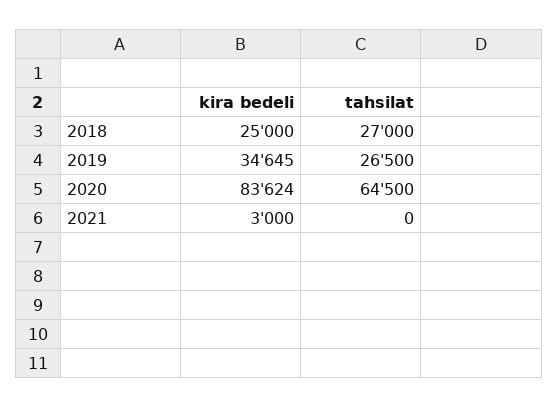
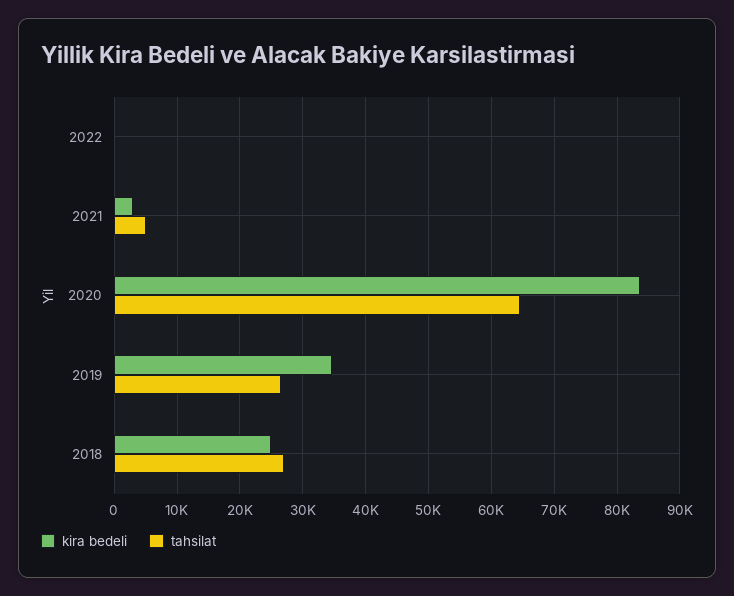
tahsilat, 2021: 0 -> 5000
kira bedeli, 2022: none -> 0
tahsilat, 2022: none -> 0

